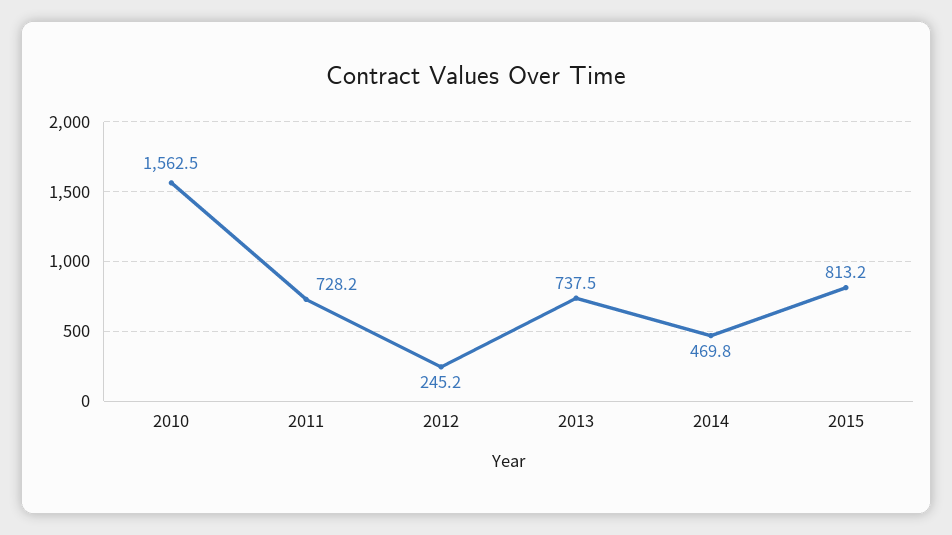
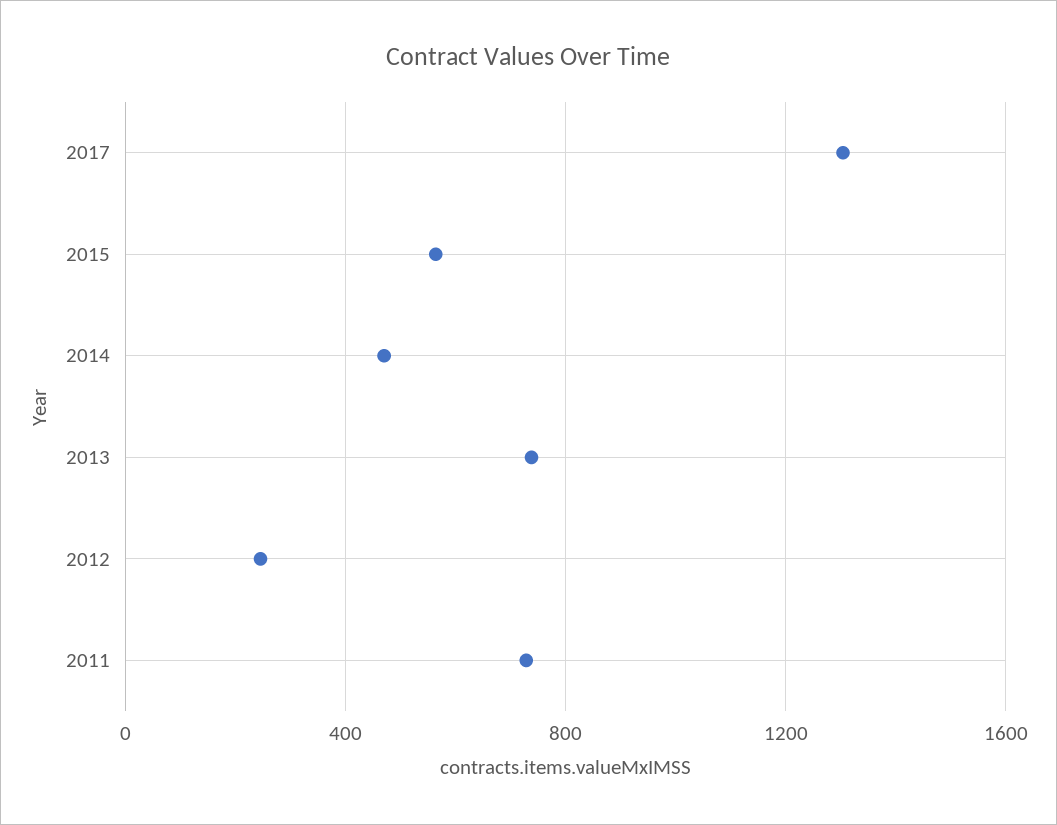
2010: 1562.5 -> none
2015: 813.2 -> 550
2017: none -> 1300

